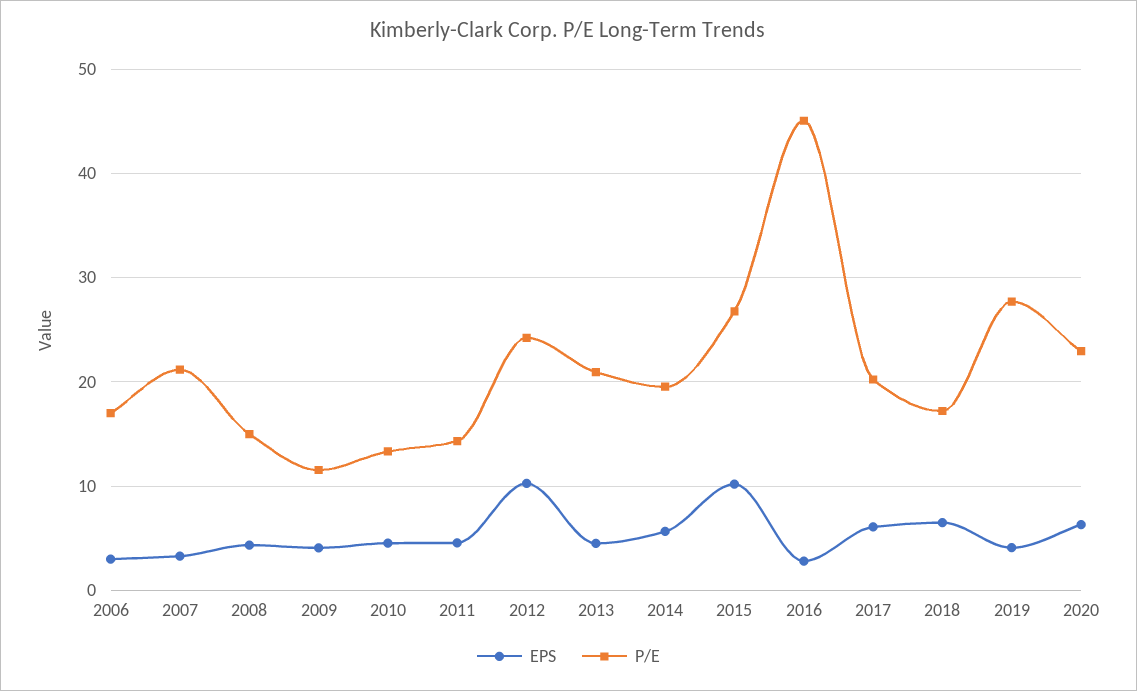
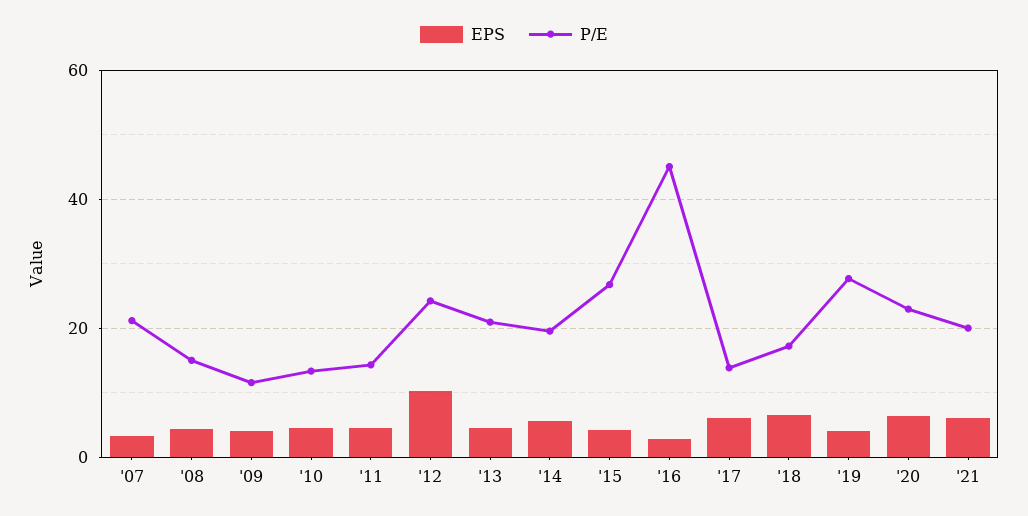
EPS, 2006: 3 -> none
P/E, 2006: 17 -> none
EPS, 2015: 10 -> 4
P/E, 2017: 20 -> 14
EPS, '21: none -> 6
P/E, '21: none -> 20

